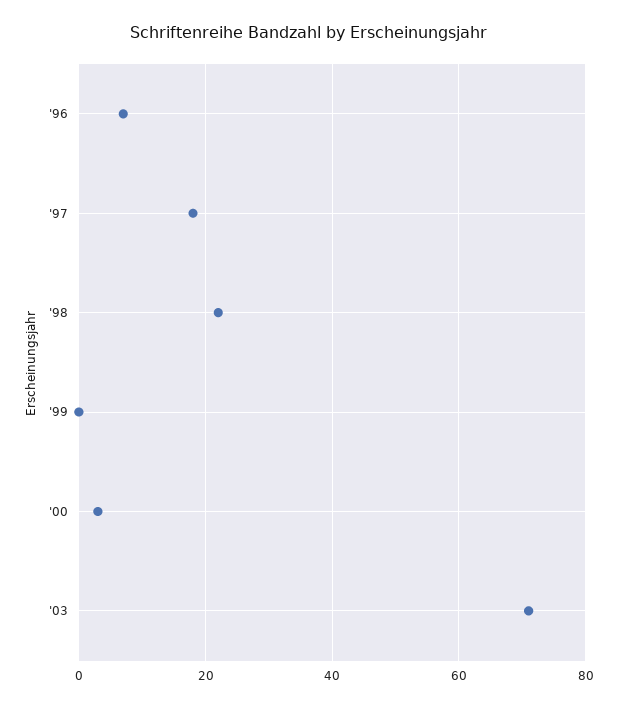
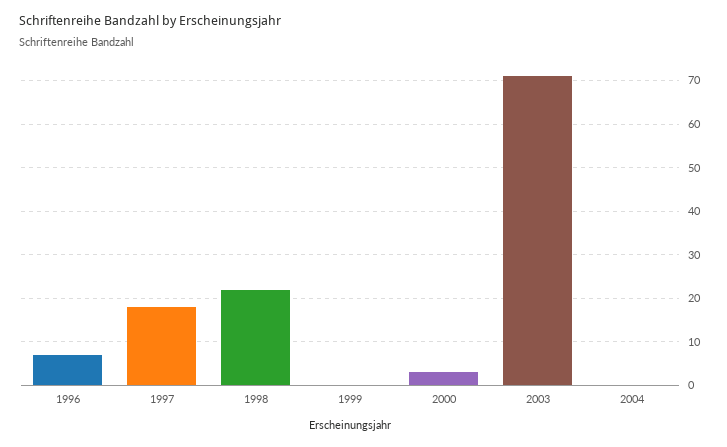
2004: none -> 0

